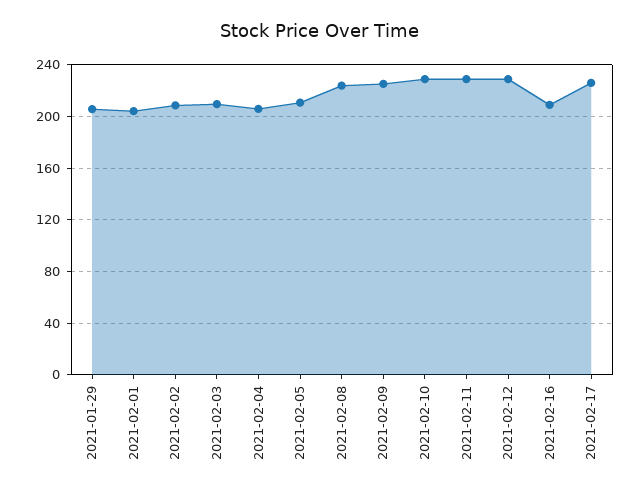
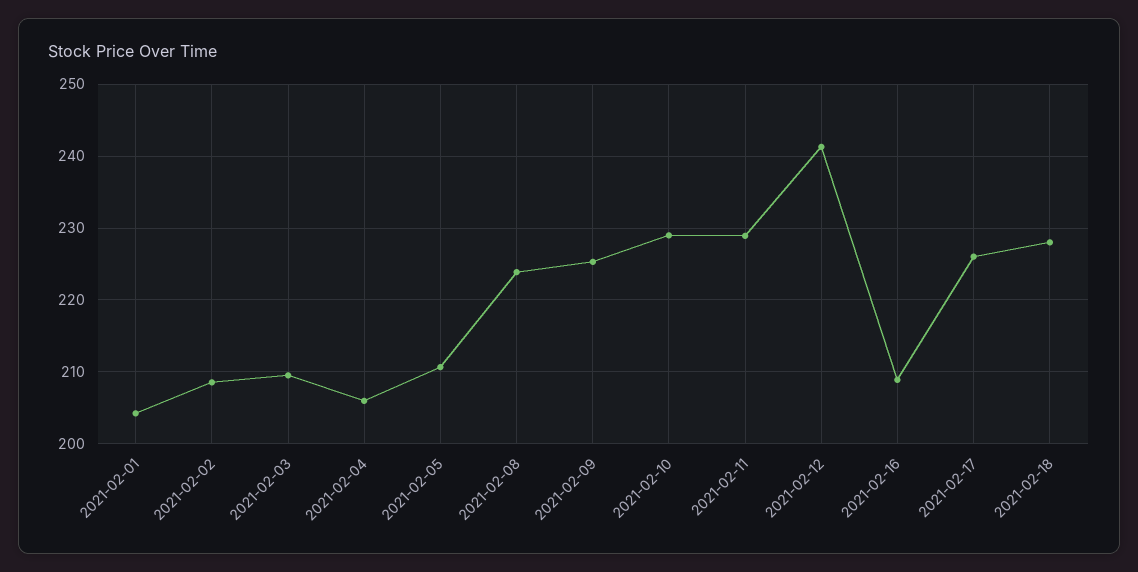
2021-01-29: 205 -> none
2021-02-12: 230 -> 241
2021-02-18: none -> 228

